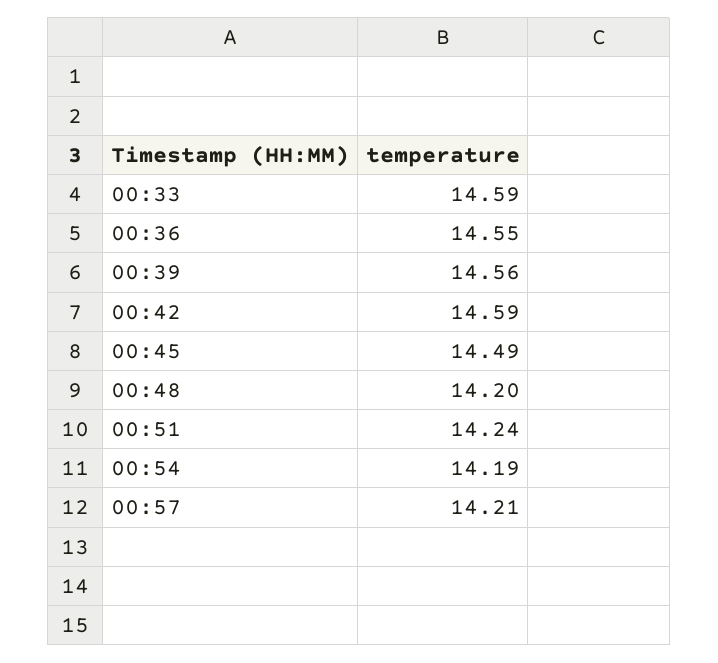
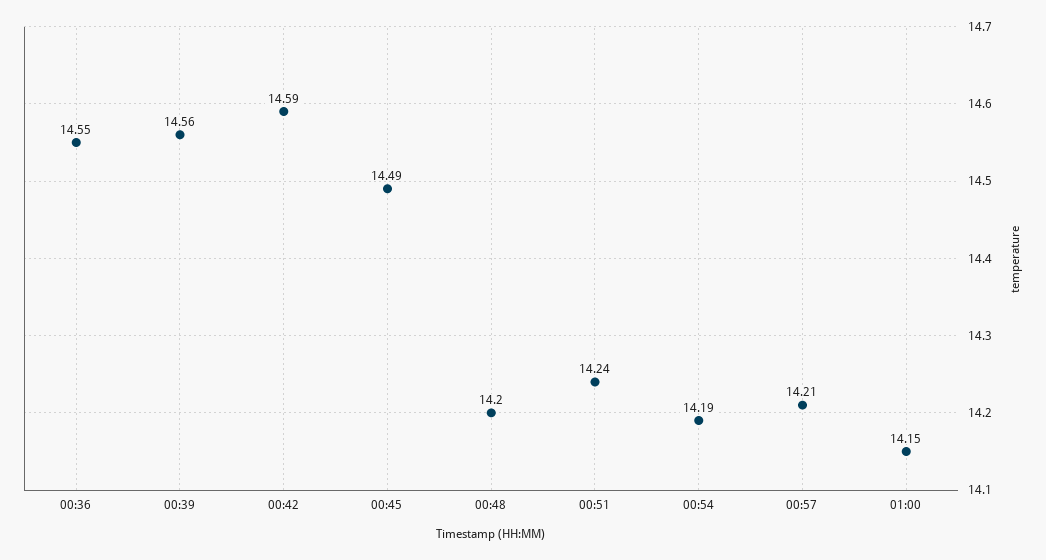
00:33: 14.59 -> none
01:00: none -> 14.15

